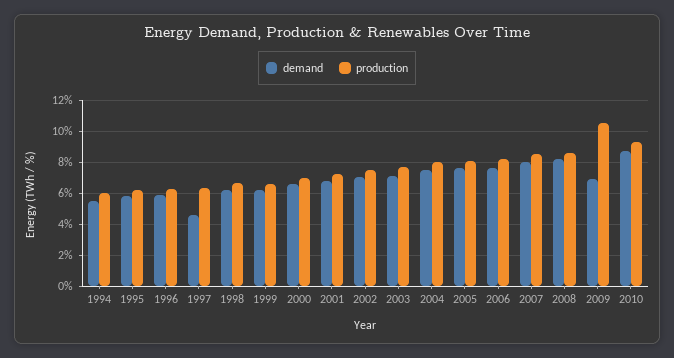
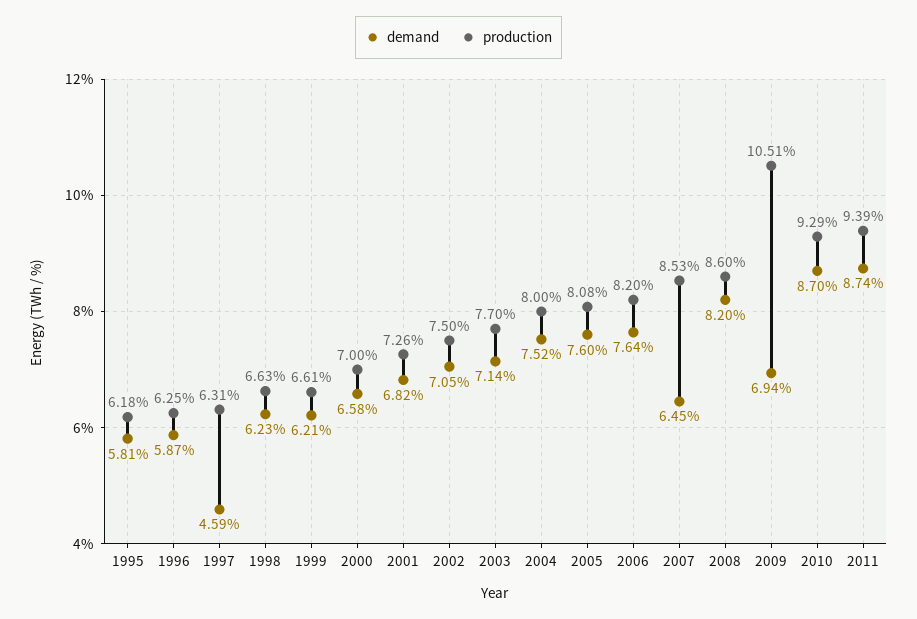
demand, 1994: 5.5 -> none
production, 1994: 6 -> none
demand, 2007: 8 -> 6.45
demand, 2011: none -> 8.74
production, 2011: none -> 9.39

